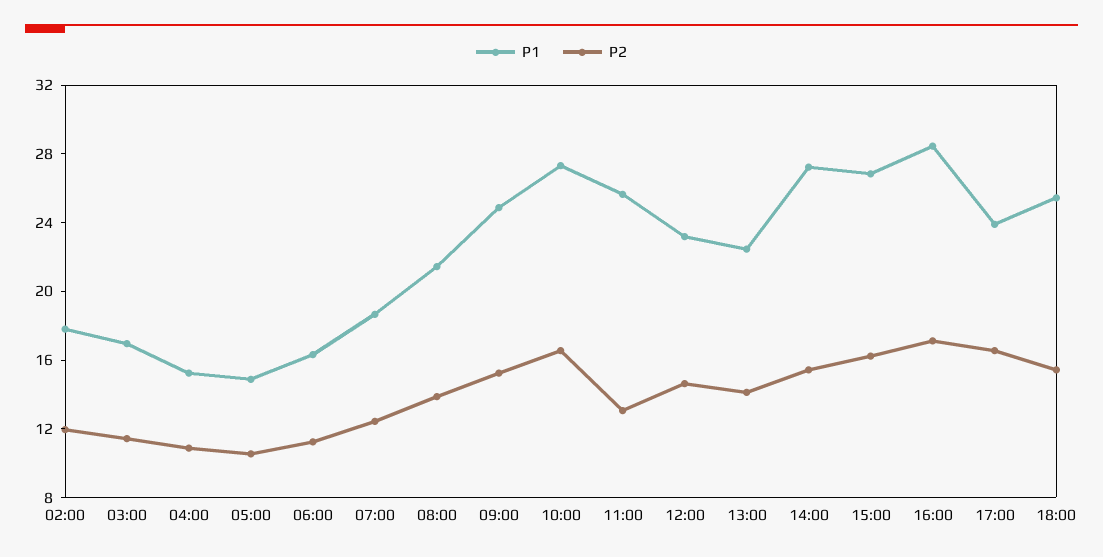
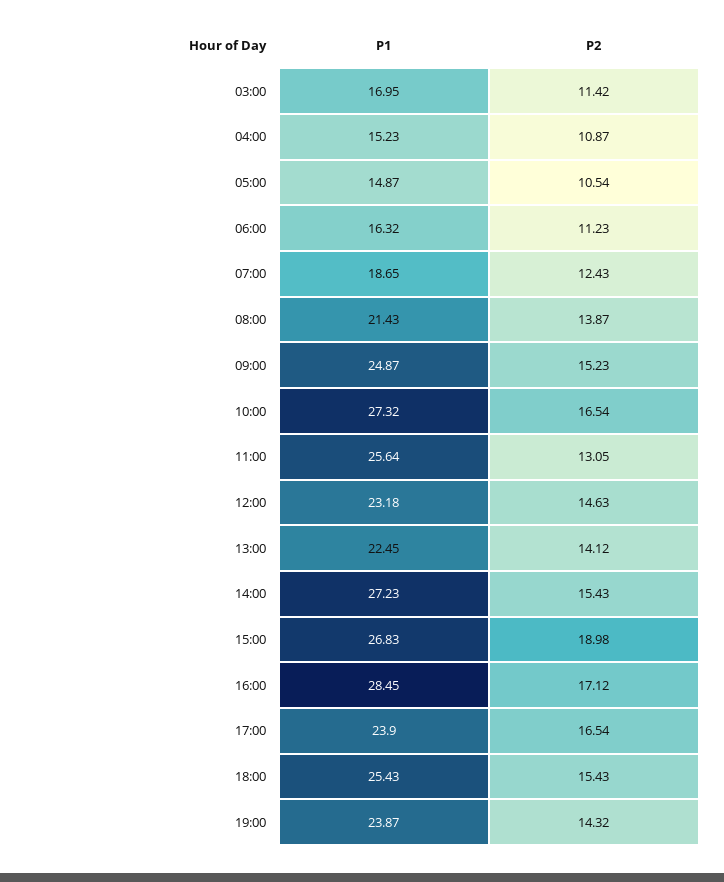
P1, 02:00: 18 -> none
P2, 02:00: 12 -> none
P2, 15:00: 16 -> 18.98
P1, 19:00: none -> 23.87
P2, 19:00: none -> 14.32

